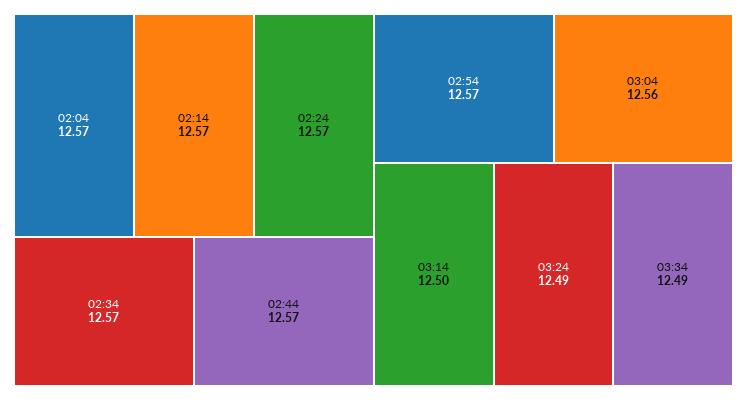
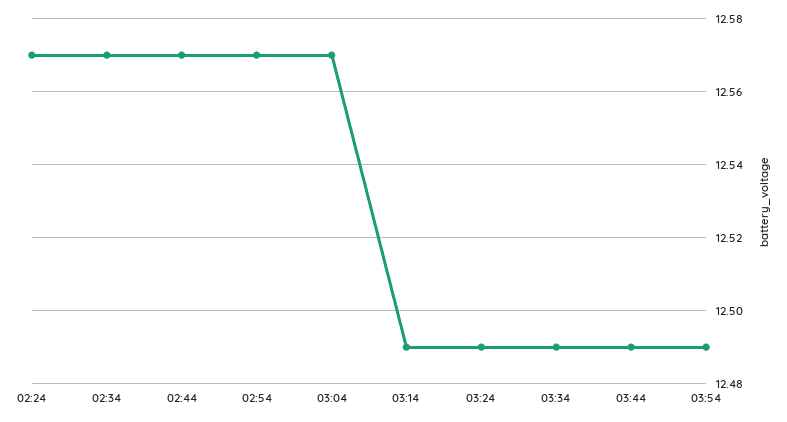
02:04: 12.57 -> none
02:14: 12.57 -> none
03:04: 12.56 -> 12.57
03:14: 12.5 -> 12.49
03:44: none -> 12.49
03:54: none -> 12.49

